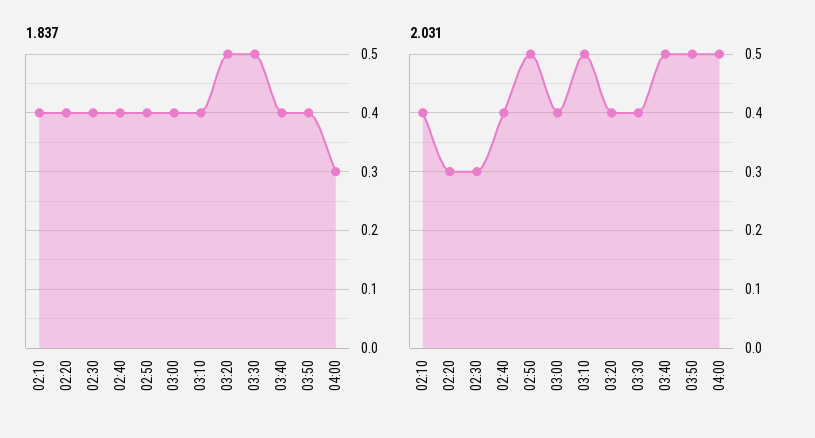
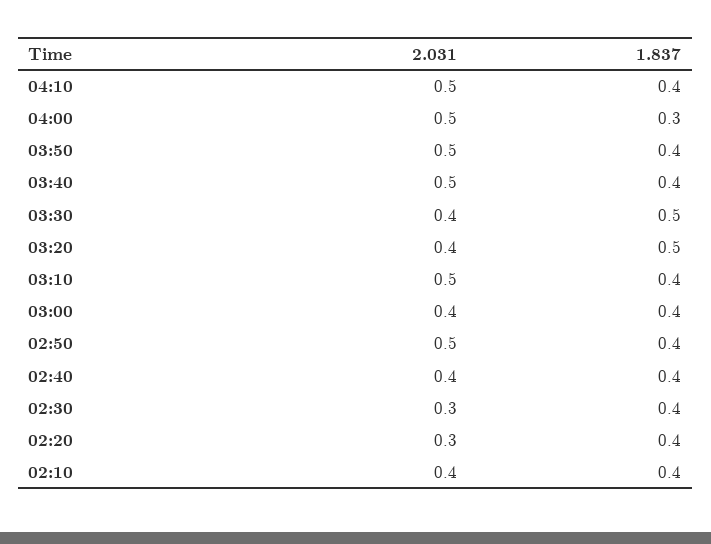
2.031, 04:10: none -> 0.5
1.837, 04:10: none -> 0.4

